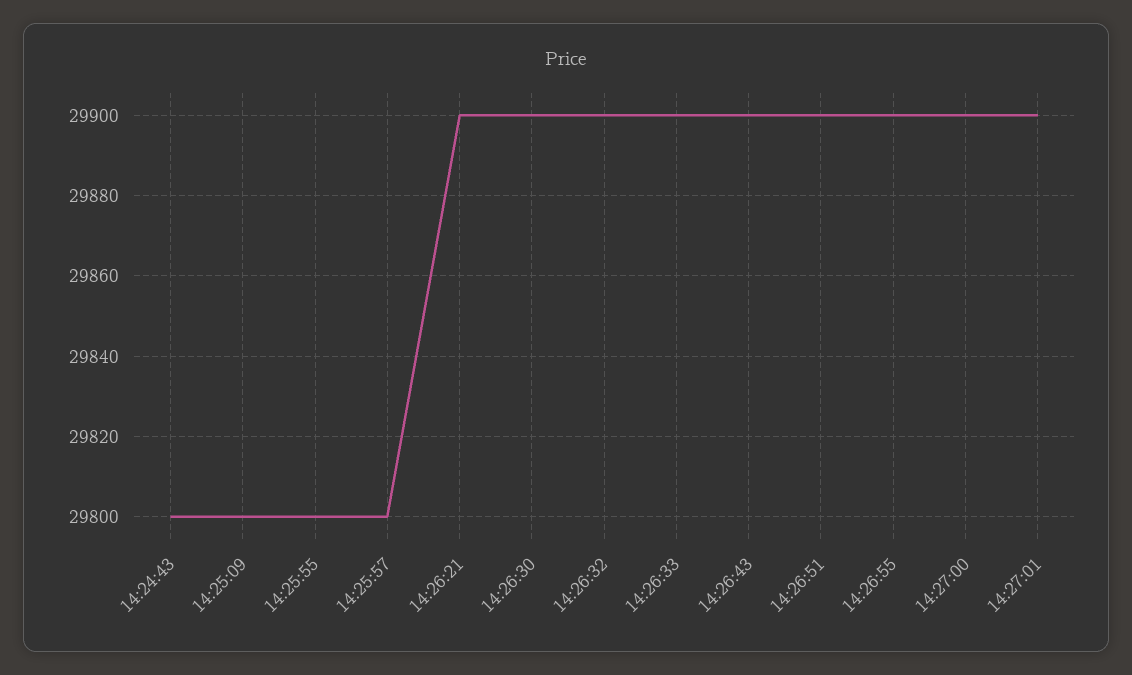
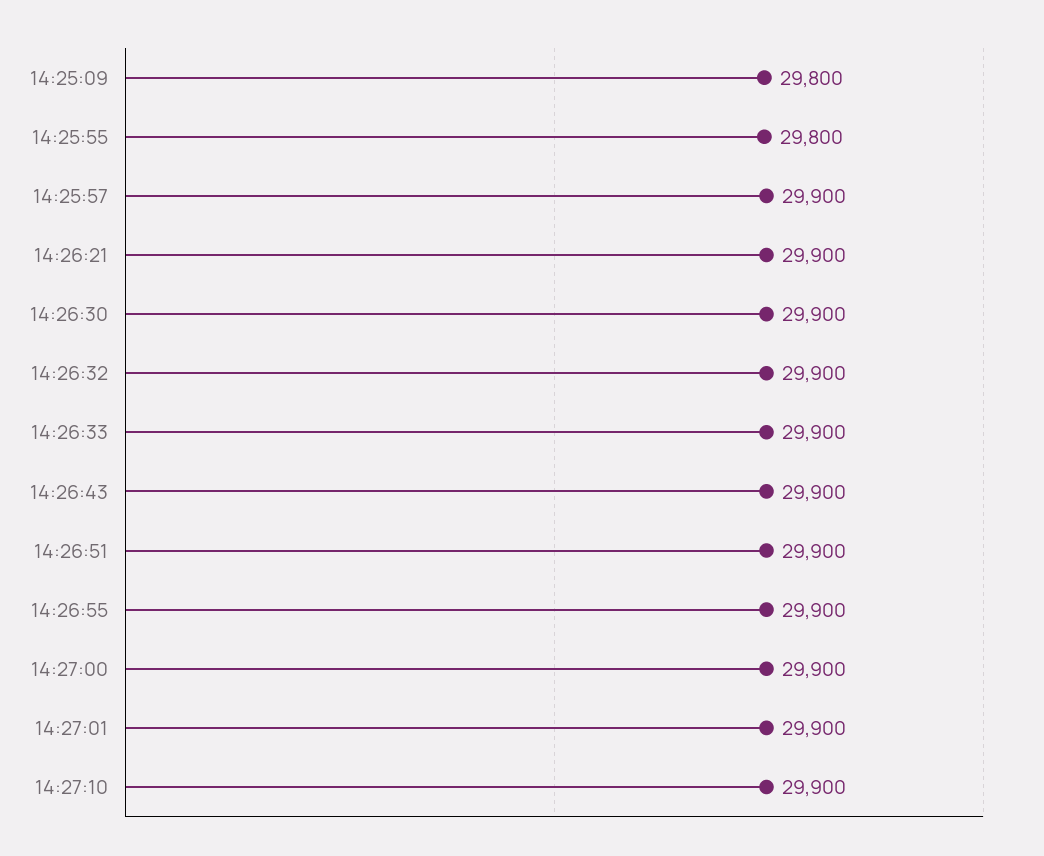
14:24:43: 29800 -> none
14:25:57: 29800 -> 29900
14:27:10: none -> 29900

